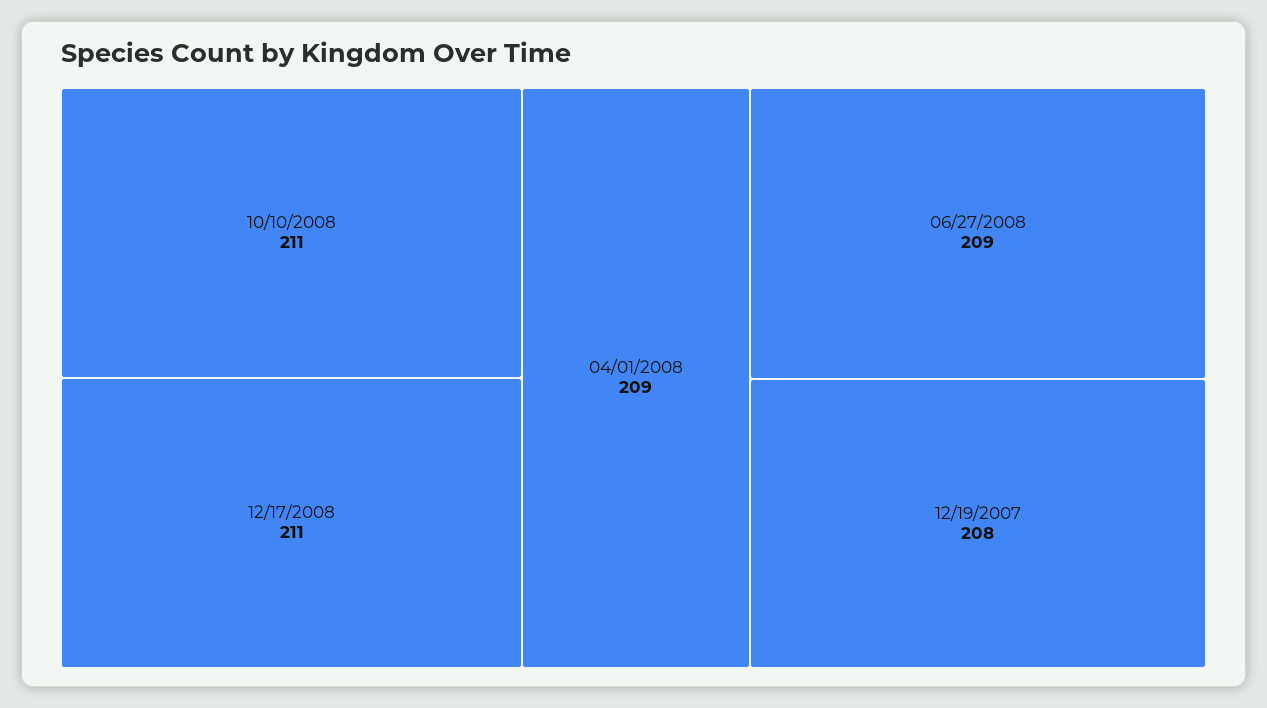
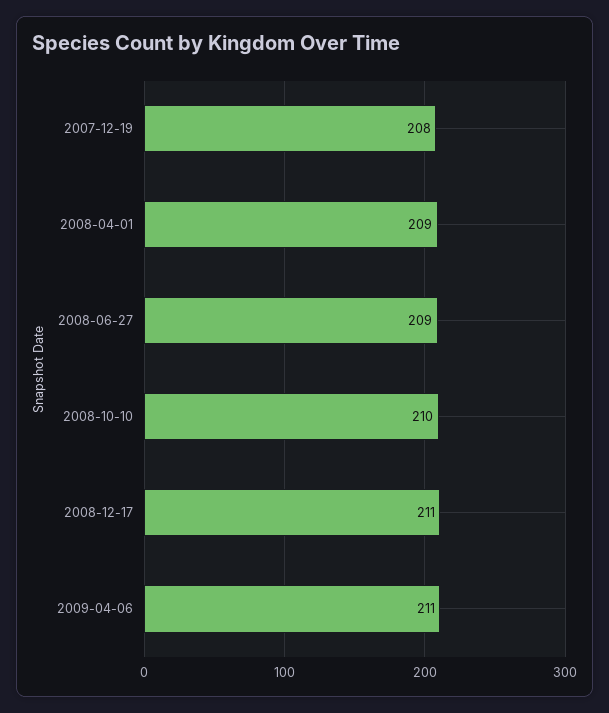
10/10/2008: 211 -> 210
2009-04-06: none -> 211

